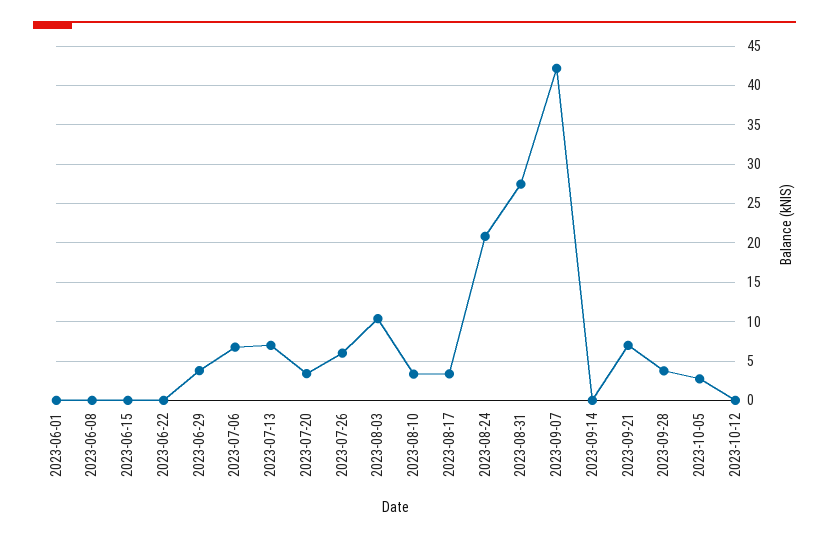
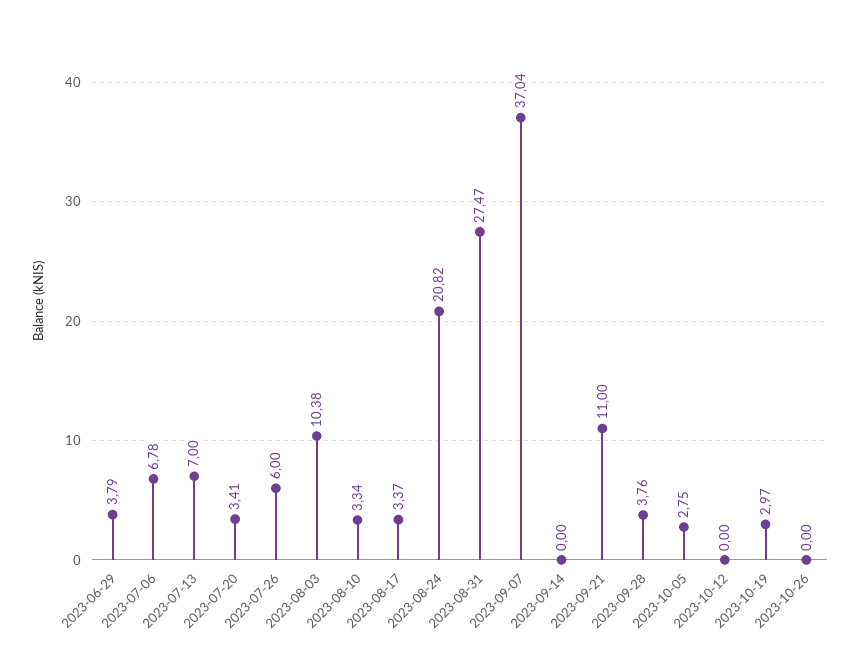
2023-06-01: 0 -> none
2023-06-08: 0 -> none
2023-06-15: 0 -> none
2023-06-22: 0 -> none
2023-09-07: 42 -> 37.04
2023-09-21: 7 -> 11
2023-10-19: none -> 2.97
2023-10-26: none -> 0

